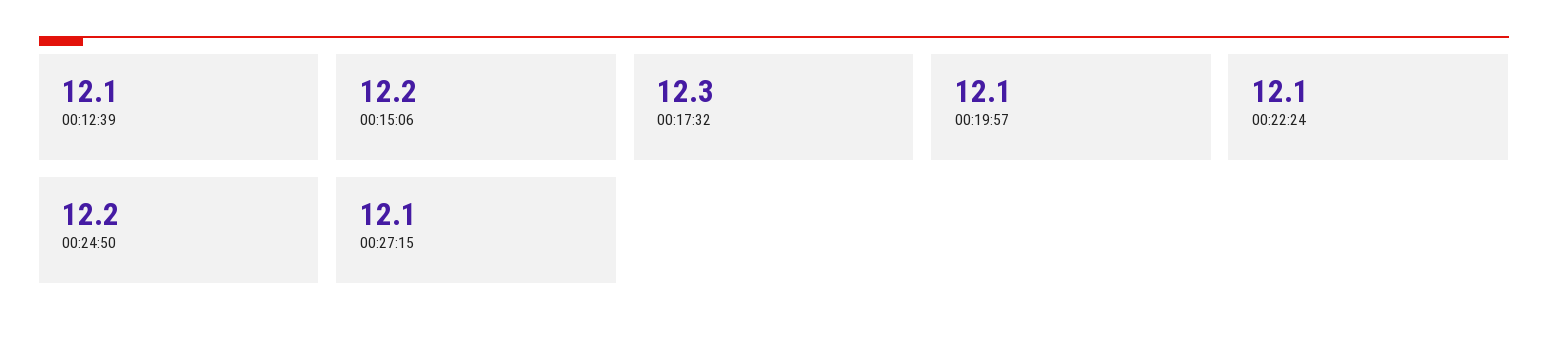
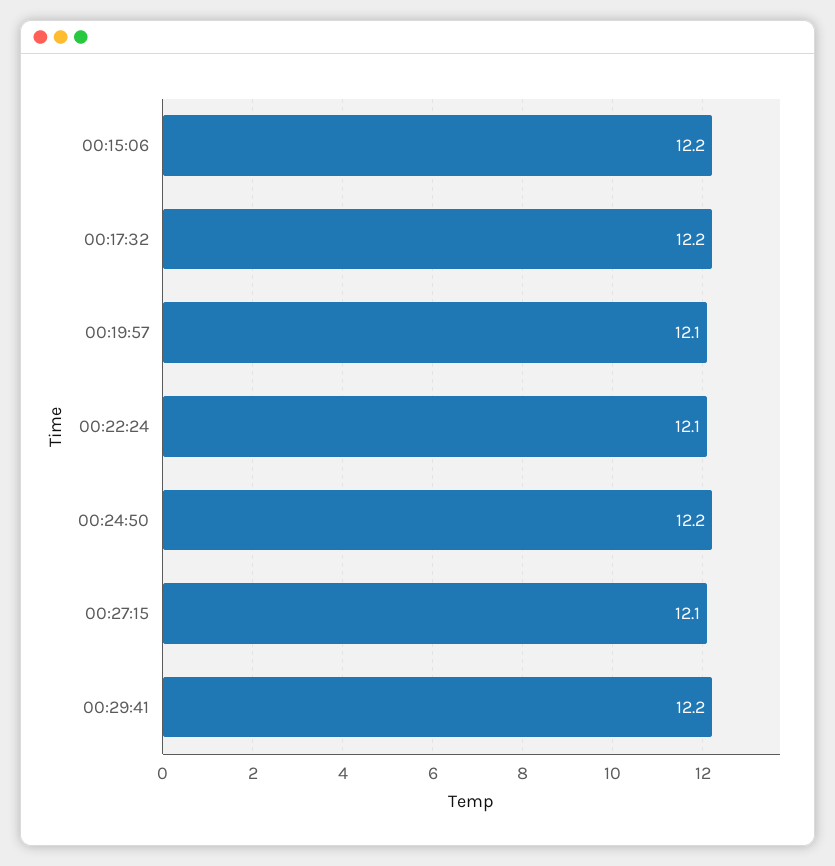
00:12:39: 12.1 -> none
00:17:32: 12.3 -> 12.2
00:29:41: none -> 12.2

